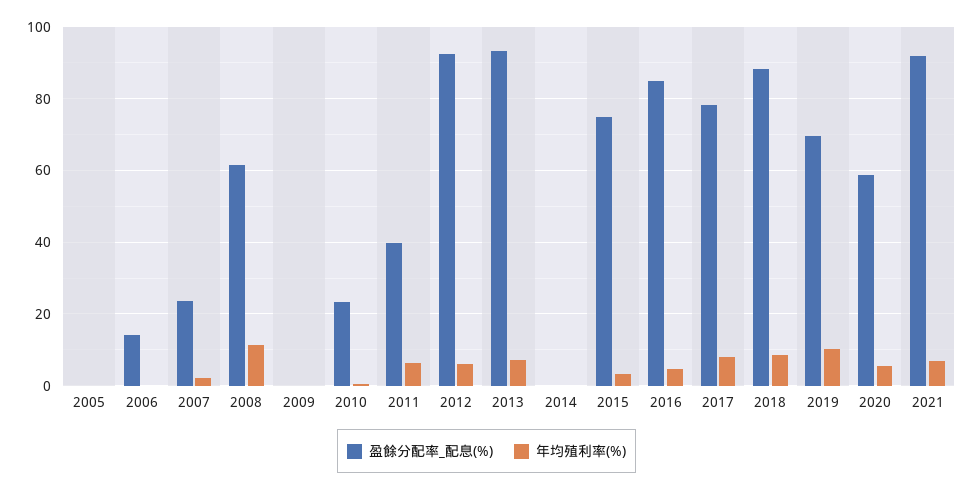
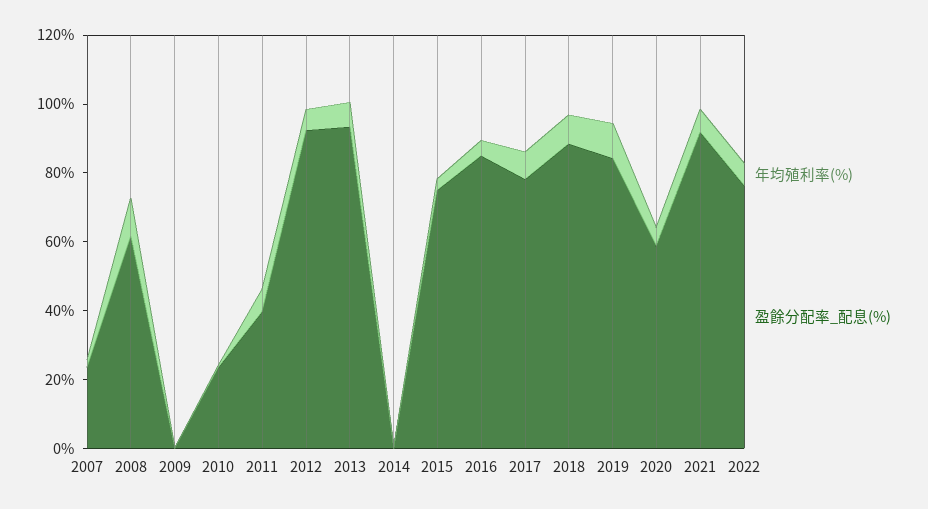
盈餘分配率_配息(%), 2005: 0 -> none
年均殖利率(%), 2005: 0 -> none
盈餘分配率_配息(%), 2006: 14 -> none
年均殖利率(%), 2006: 0 -> none
盈餘分配率_配息(%), 2019: 70 -> 85
年均殖利率(%), 2022: none -> 5
盈餘分配率_配息(%), 2022: none -> 75

